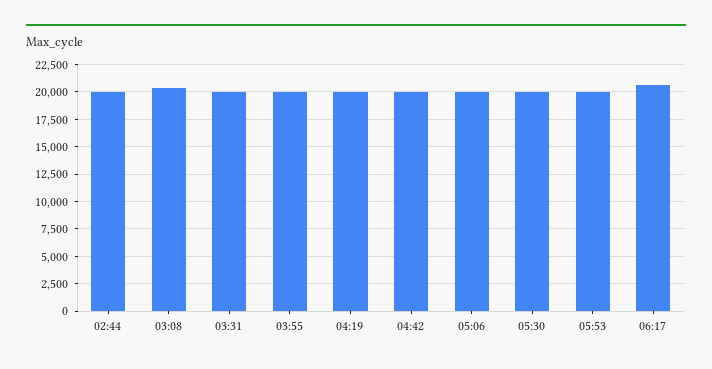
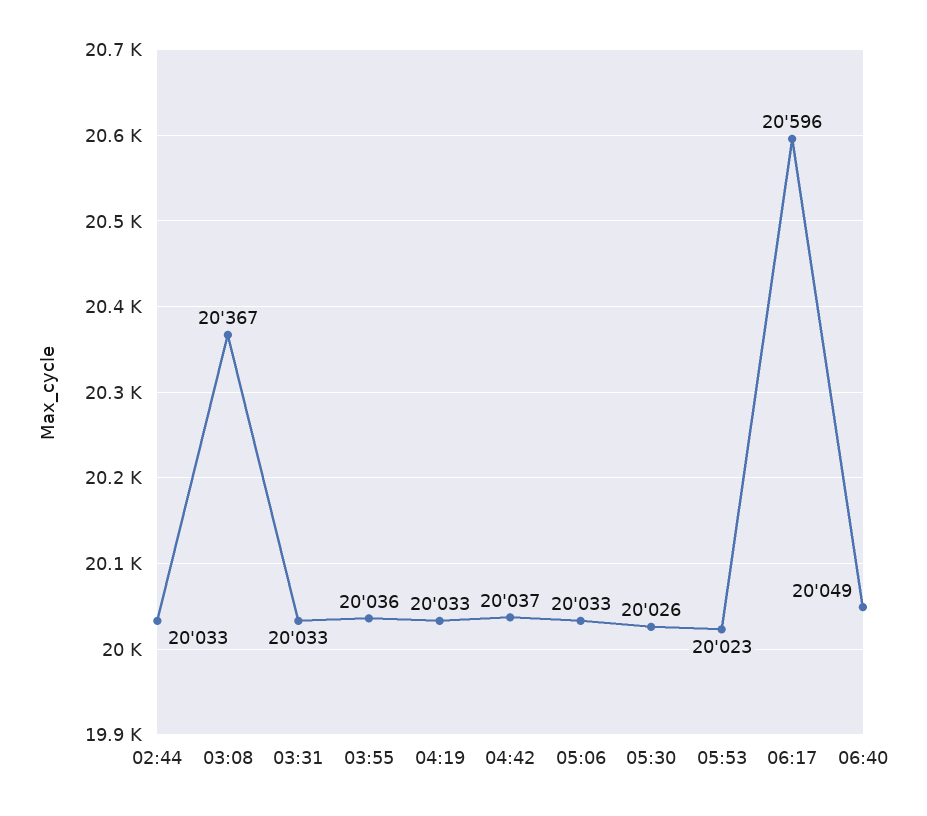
06:40: none -> 20049

